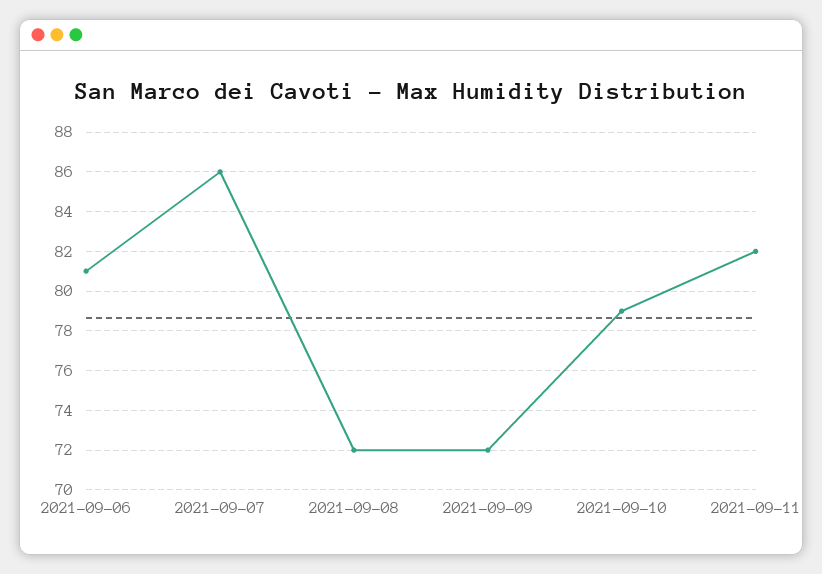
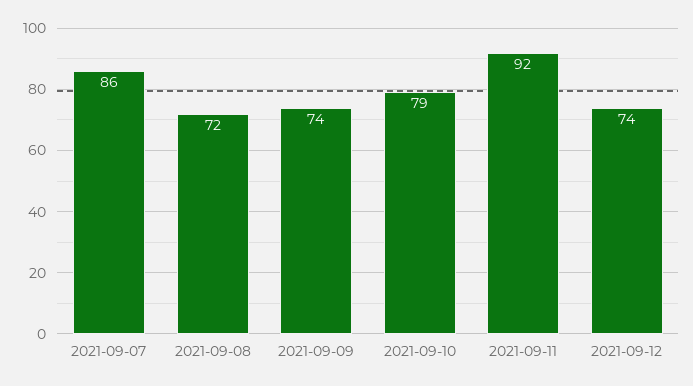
2021-09-06: 81 -> none
2021-09-09: 72 -> 74
2021-09-11: 82 -> 92
2021-09-12: none -> 74

